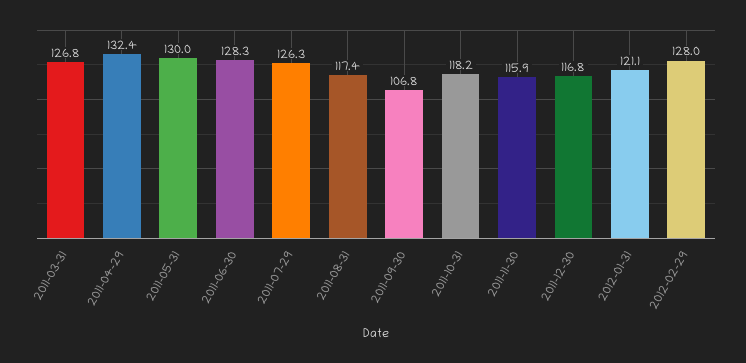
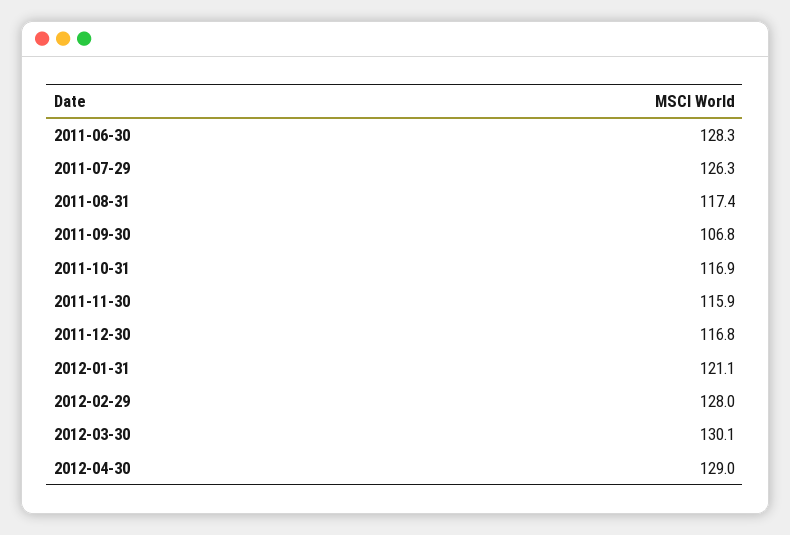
2011-03-31: 126.8 -> none
2011-04-29: 132.4 -> none
2011-05-31: 130 -> none
2011-10-31: 118.2 -> 116.9
2012-03-30: none -> 130.1
2012-04-30: none -> 129

